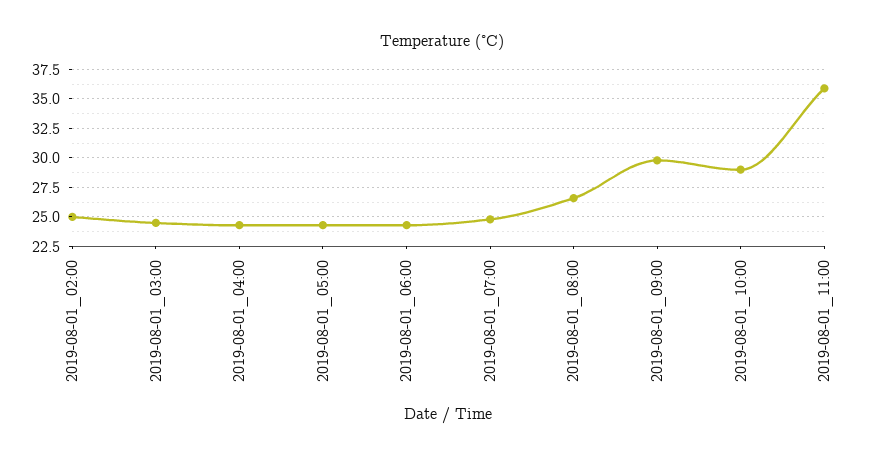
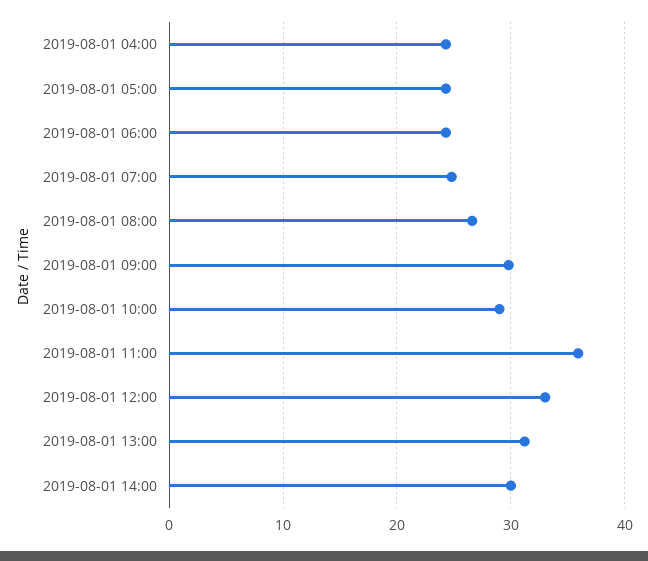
2019-08-01_02:00: 25 -> none
2019-08-01_03:00: 25 -> none
2019-08-01 12:00: none -> 33
2019-08-01 13:00: none -> 31
2019-08-01 14:00: none -> 30

